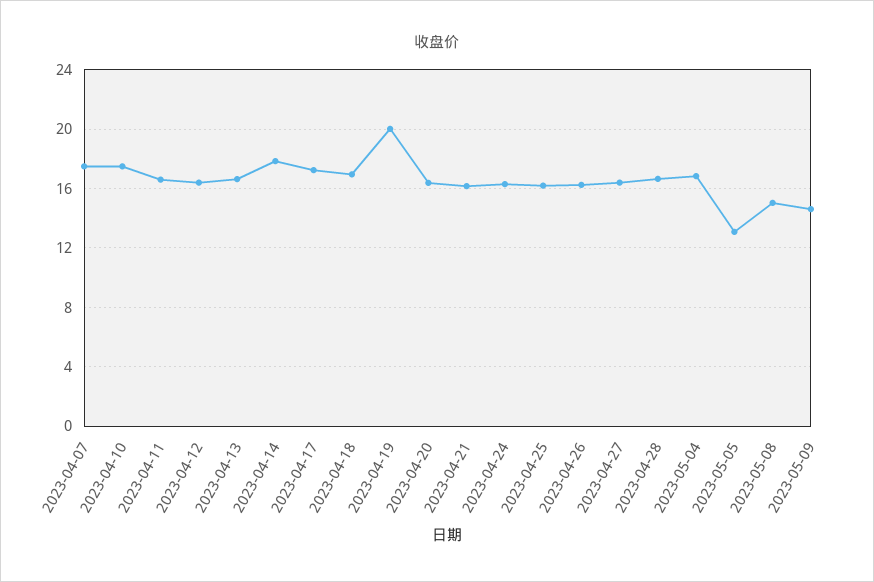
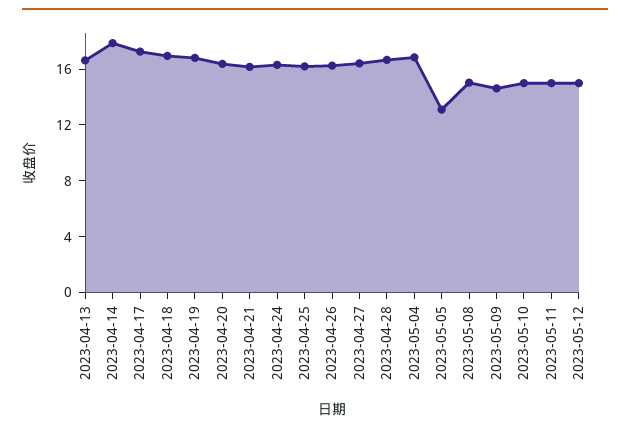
2023-04-07: 17.5 -> none
2023-04-10: 17.5 -> none
2023-04-11: 16.5 -> none
2023-04-12: 16.5 -> none
2023-04-19: 20 -> 17
2023-05-10: none -> 15
2023-05-11: none -> 15
2023-05-12: none -> 15

